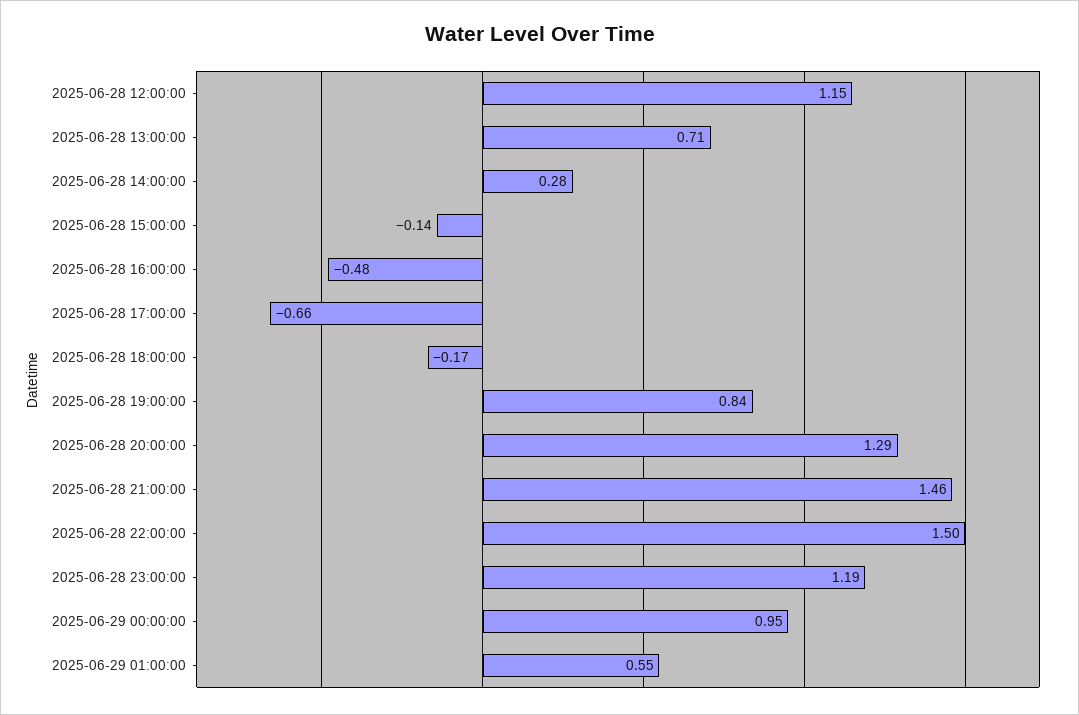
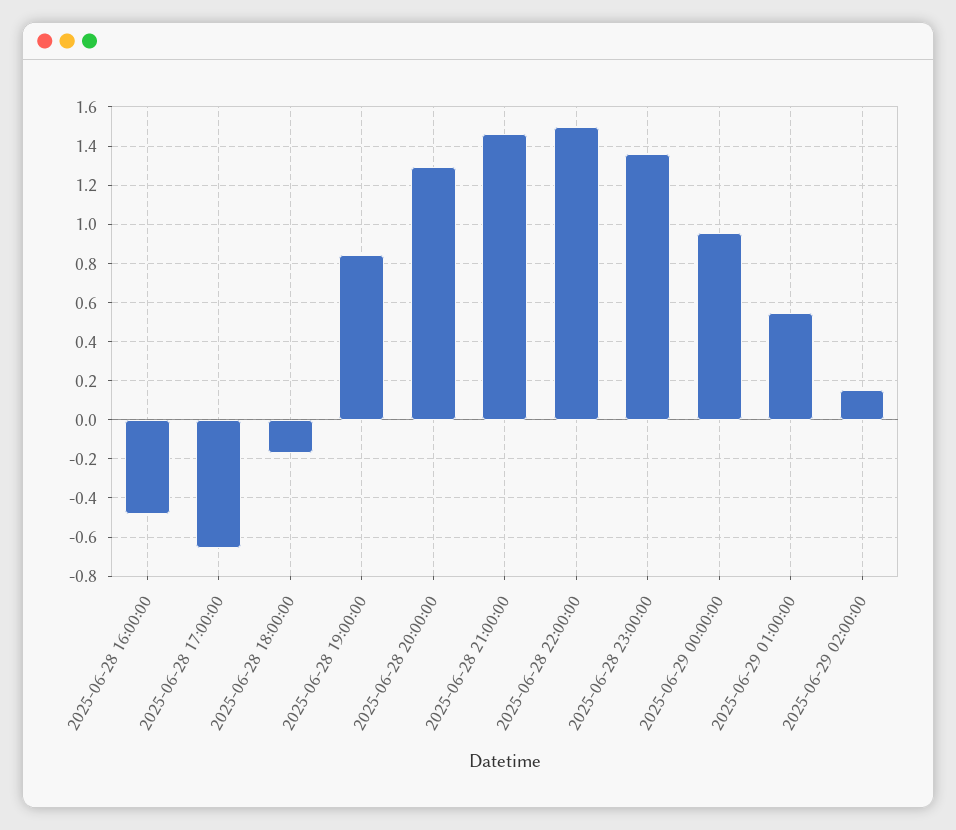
2025-06-28 12:00:00: 1.15 -> none
2025-06-28 13:00:00: 0.71 -> none
2025-06-28 14:00:00: 0.28 -> none
2025-06-28 15:00:00: -0.14 -> none
2025-06-28 23:00:00: 1.19 -> 1.35
2025-06-29 02:00:00: none -> 0.15

